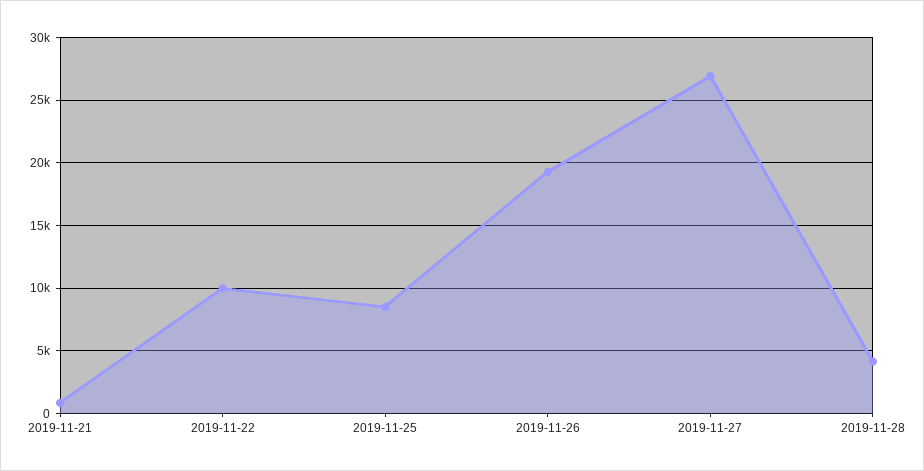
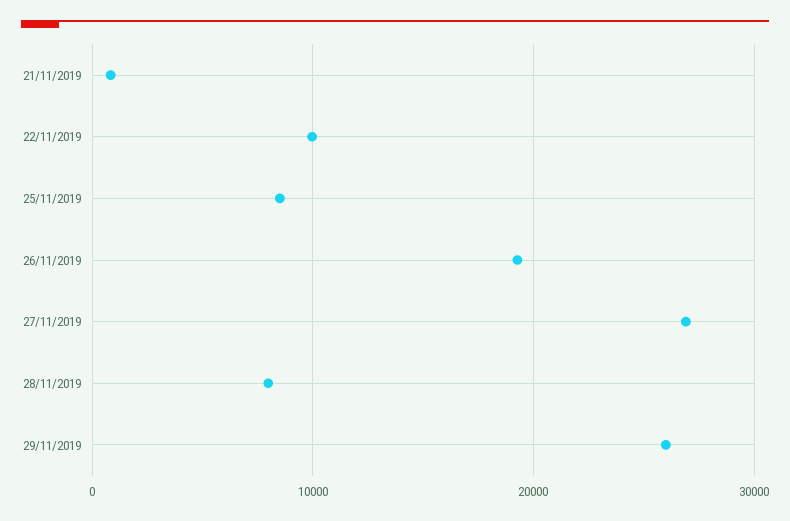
2019-11-28: 4000 -> 8000
29/11/2019: none -> 26000

